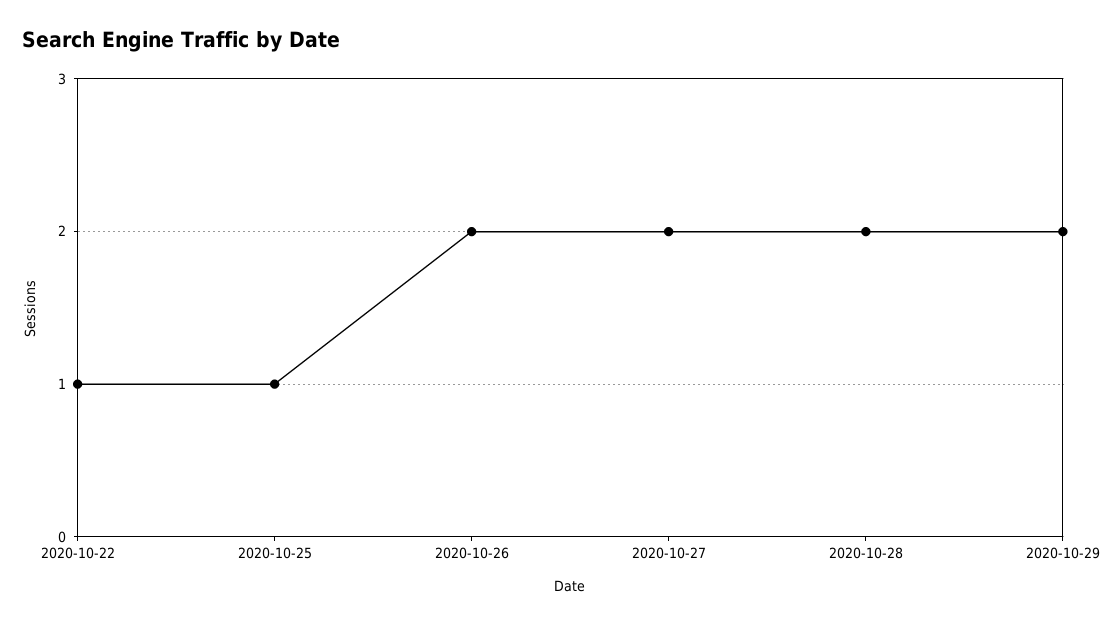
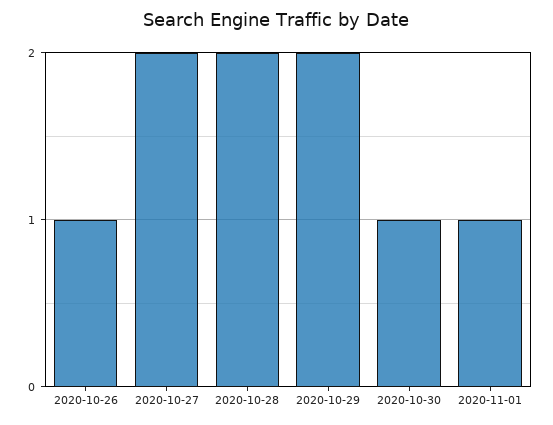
2020-10-22: 1 -> none
2020-10-25: 1 -> none
2020-10-26: 2 -> 1
2020-10-30: none -> 1
2020-11-01: none -> 1

